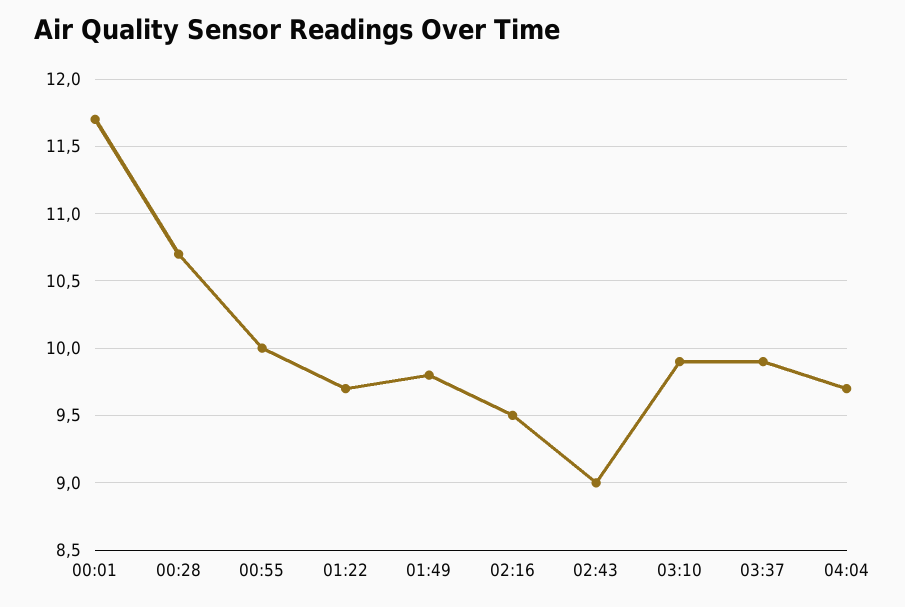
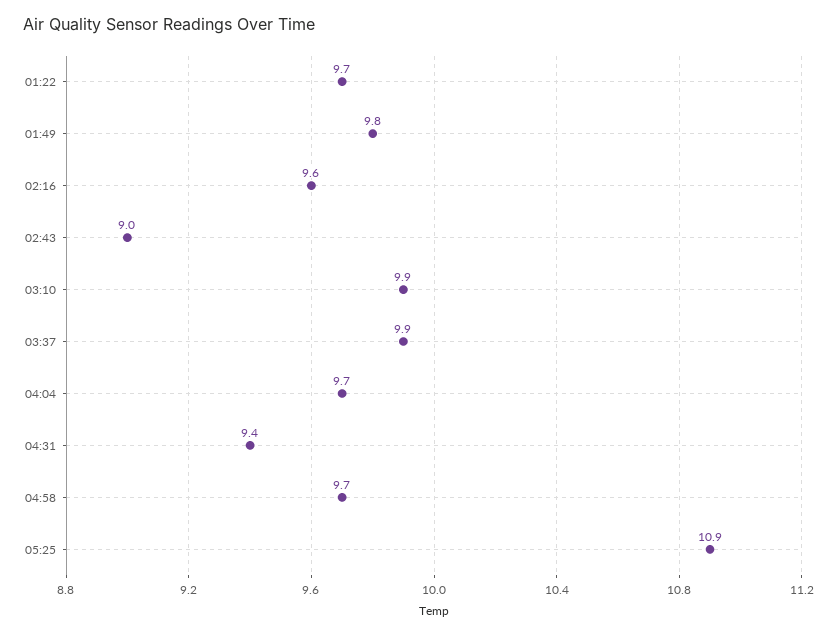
00:01: 11.7 -> none
00:28: 10.7 -> none
00:55: 10 -> none
02:16: 9.5 -> 9.6
04:31: none -> 9.4
04:58: none -> 9.7
05:25: none -> 10.9

